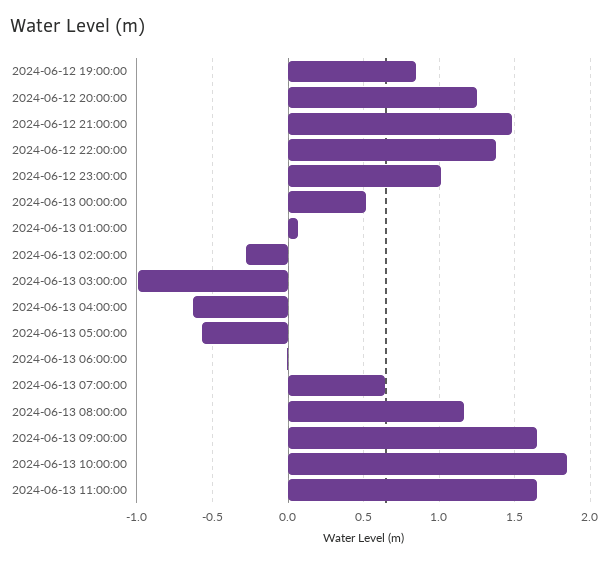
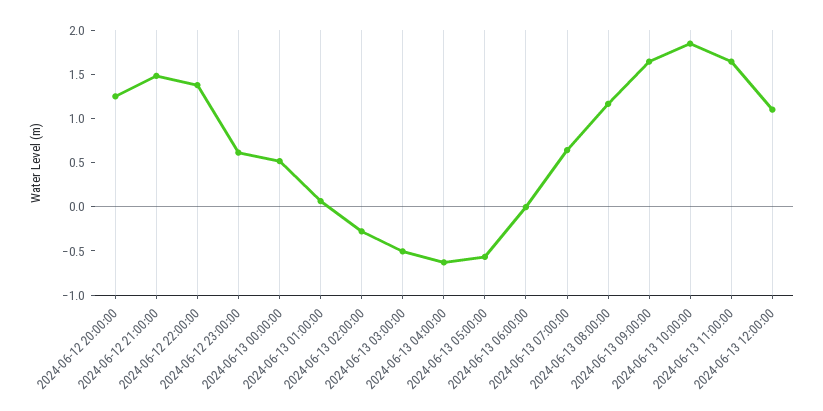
2024-06-12 19:00:00: 0.85 -> none
2024-06-12 23:00:00: 1 -> 0.6
2024-06-13 03:00:00: -1 -> -0.5
2024-06-13 12:00:00: none -> 1.1

